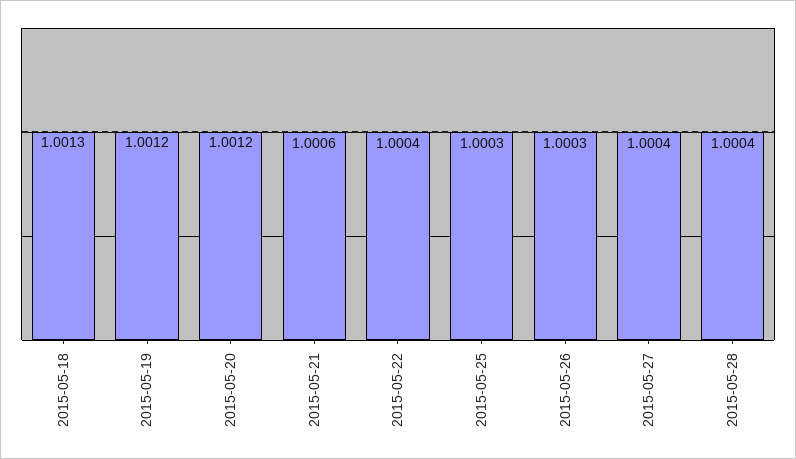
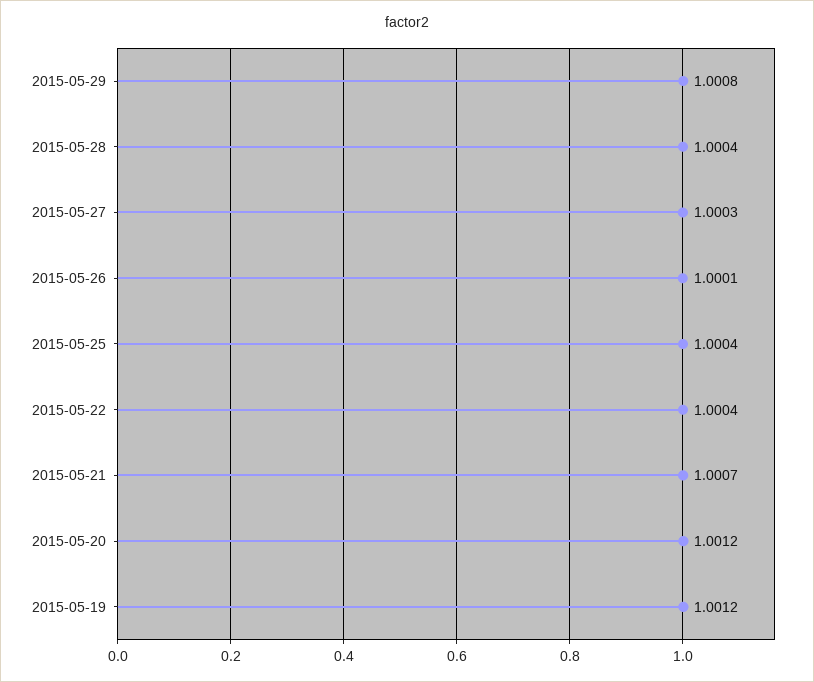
2015-05-18: 1.0013 -> none
2015-05-21: 1.0006 -> 1.0007
2015-05-25: 1.0003 -> 1.0004
2015-05-26: 1.0003 -> 1.0001
2015-05-27: 1.0004 -> 1.0003
2015-05-29: none -> 1.0008

